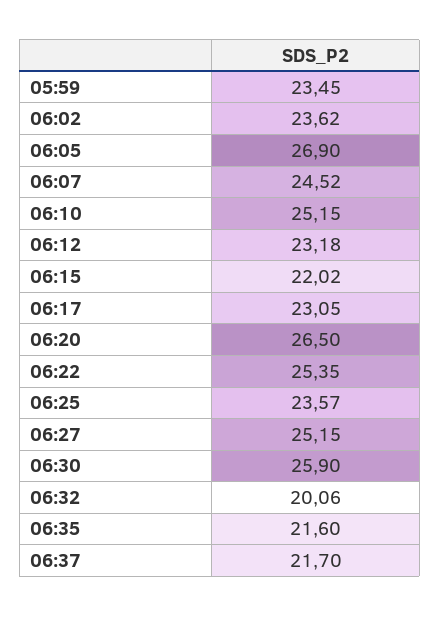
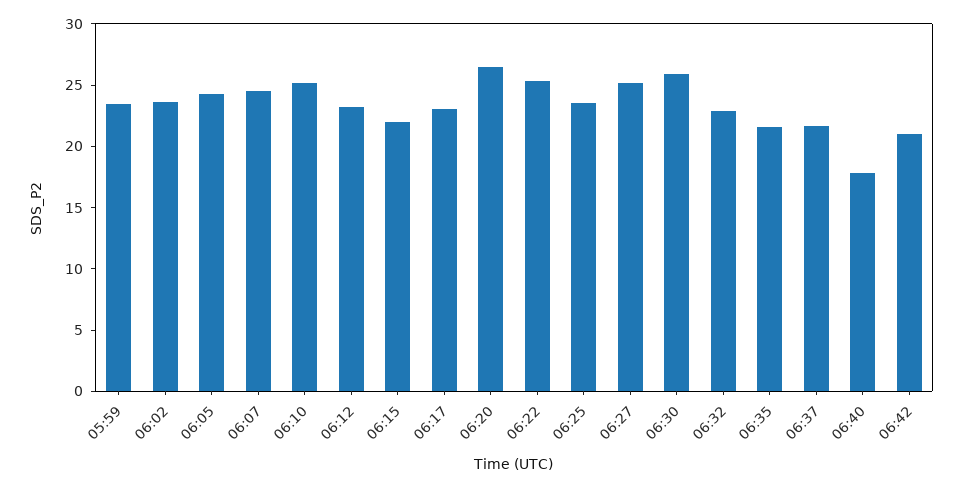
06:05: 26.9 -> 24
06:32: 20.06 -> 23
06:40: none -> 18
06:42: none -> 21

